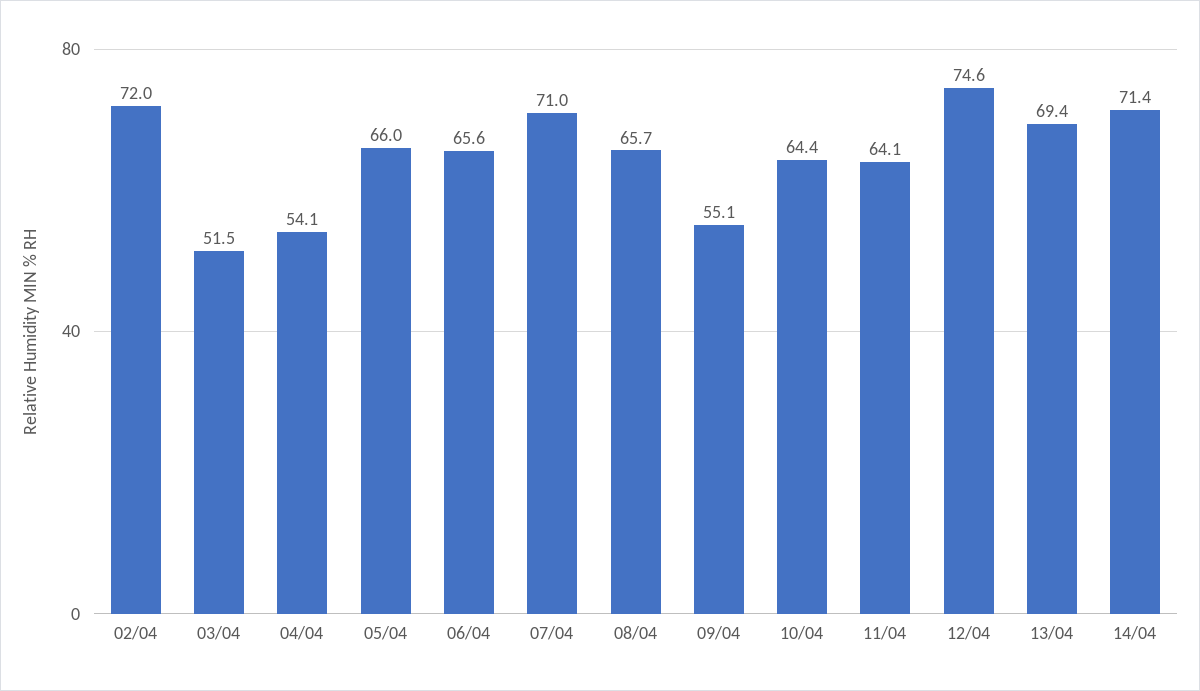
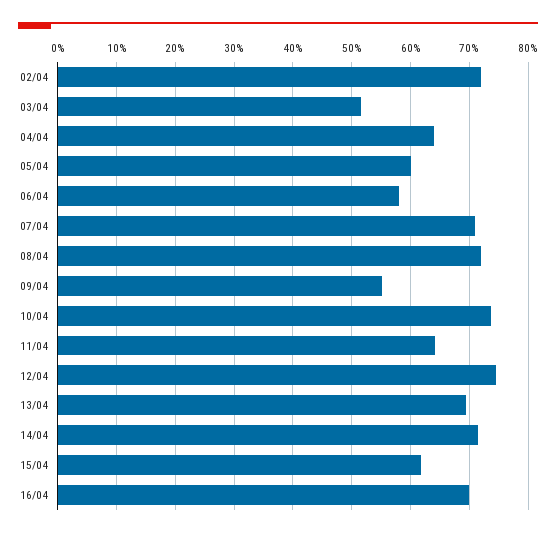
04/04: 54.1 -> 64
05/04: 66 -> 60
06/04: 65.6 -> 58
08/04: 65.7 -> 72
10/04: 64.4 -> 74
15/04: none -> 62
16/04: none -> 70

